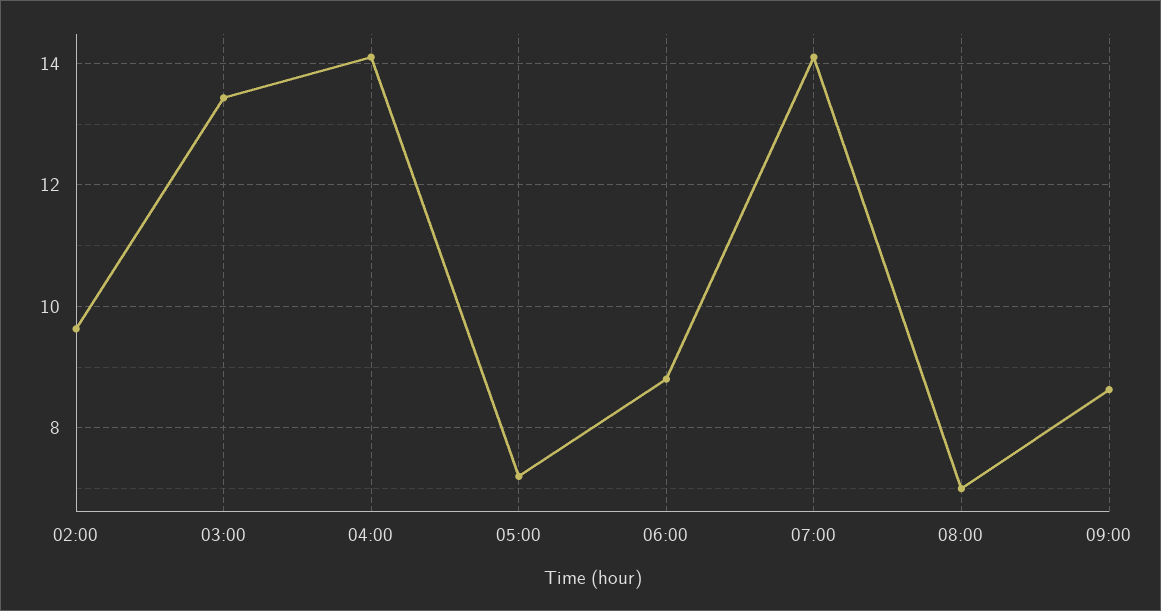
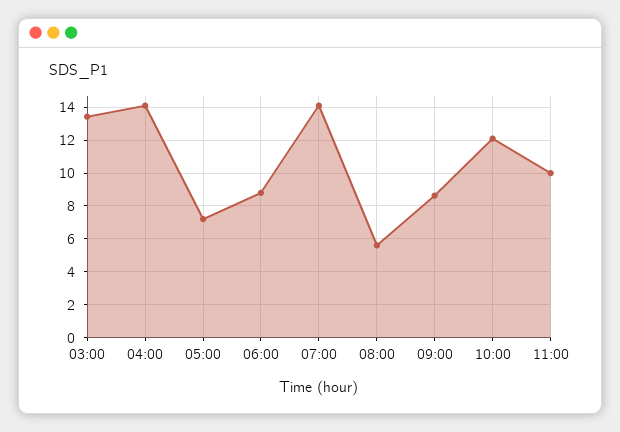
02:00: 9.6 -> none
08:00: 7 -> 5.5
10:00: none -> 12
11:00: none -> 10

